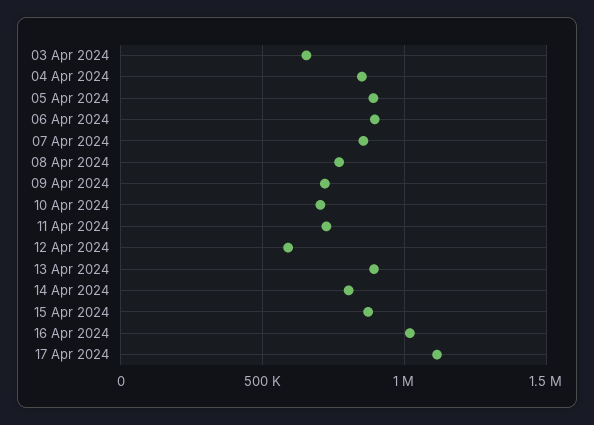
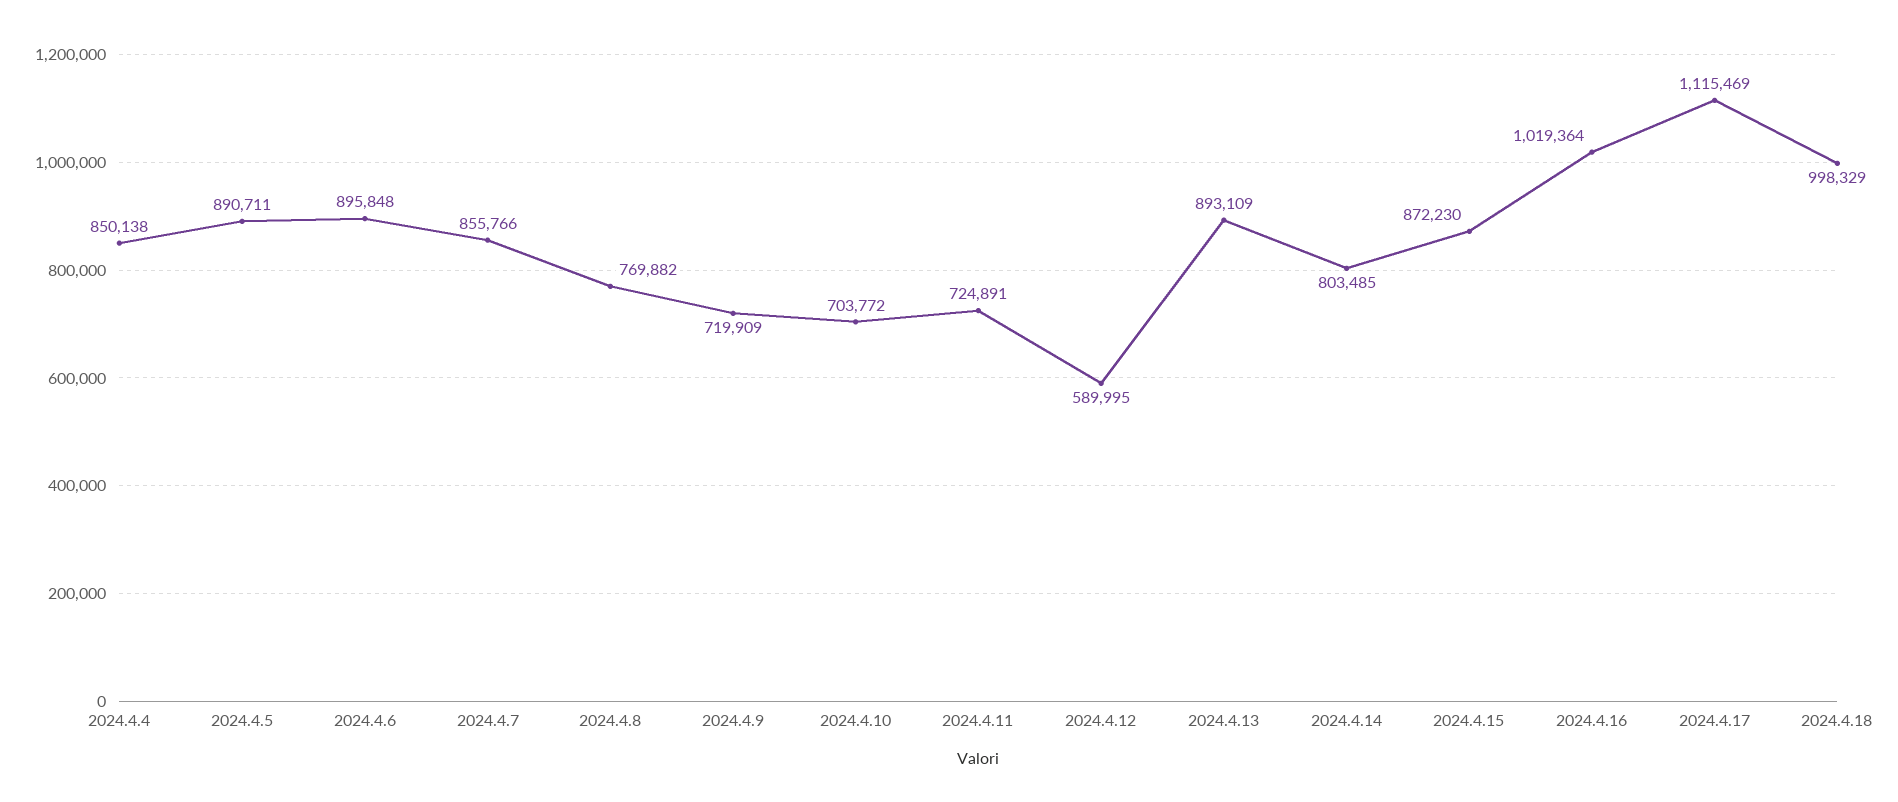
03 Apr 2024: 650000 -> none
2024.4.18: none -> 998329

